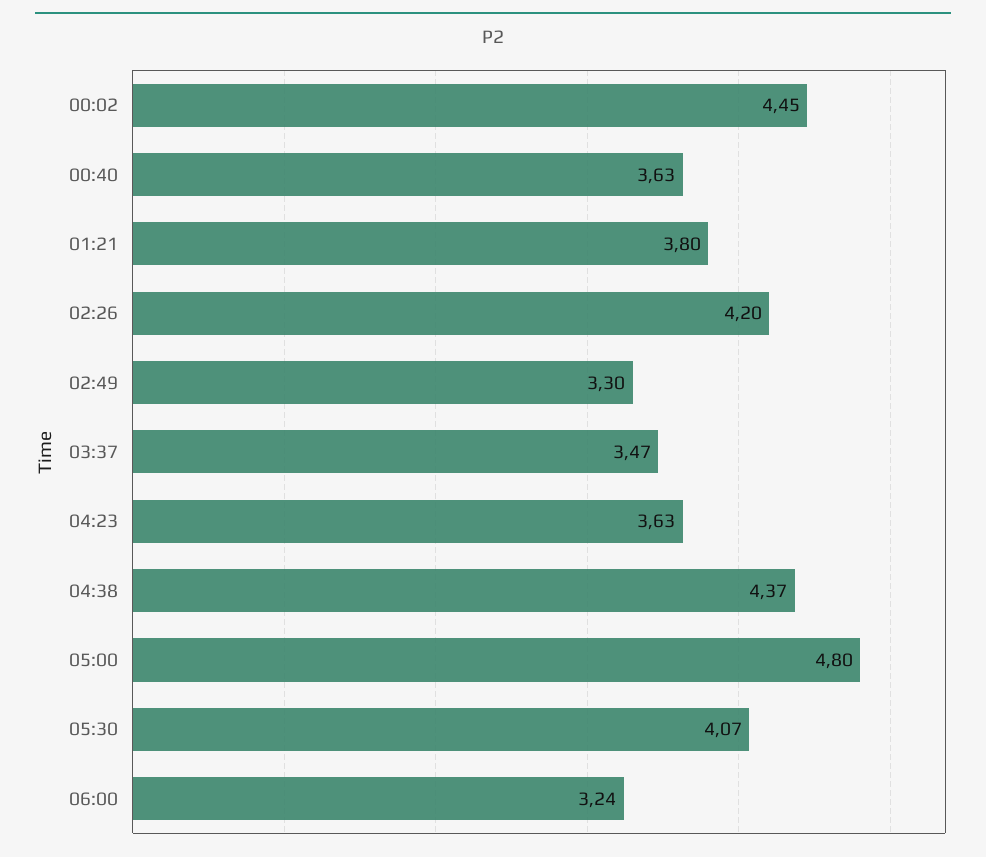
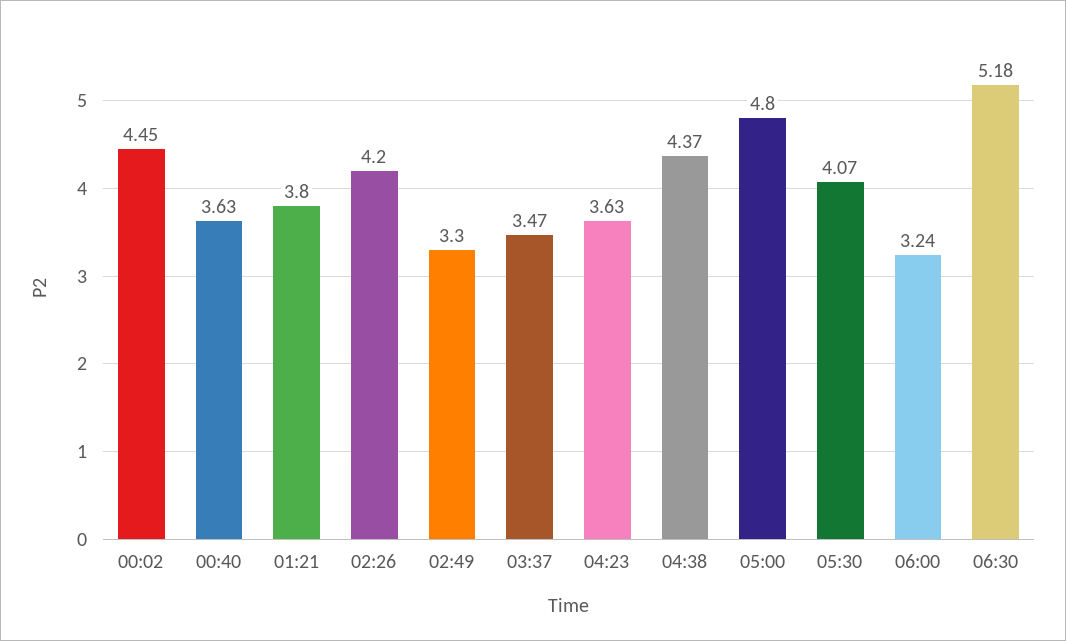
06:30: none -> 5.18

